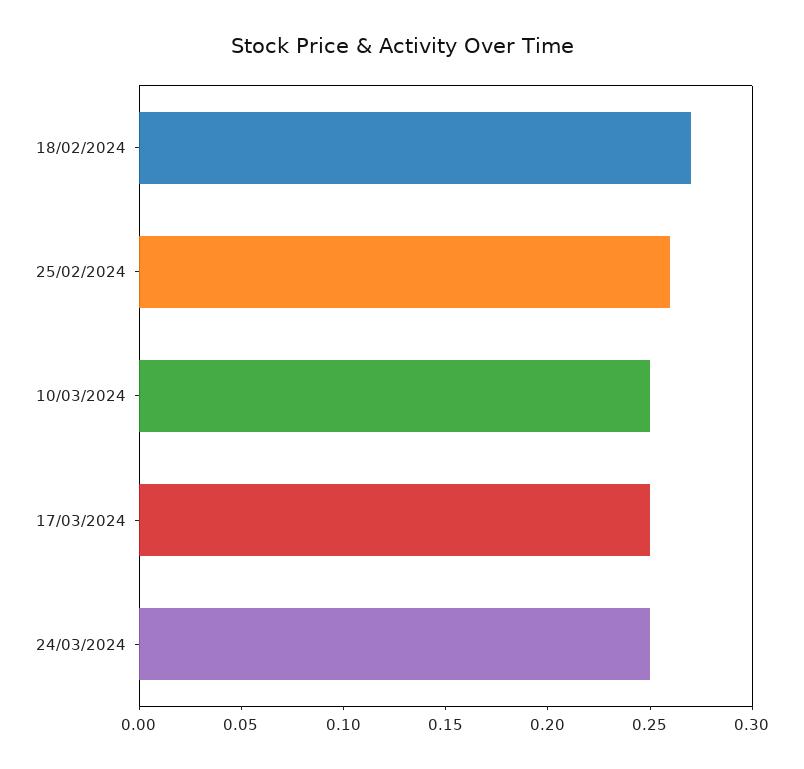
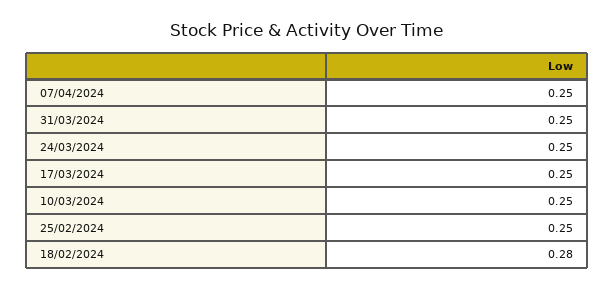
18/02/2024: 0.27 -> 0.28
25/02/2024: 0.26 -> 0.25
07/04/2024: none -> 0.25
31/03/2024: none -> 0.25

